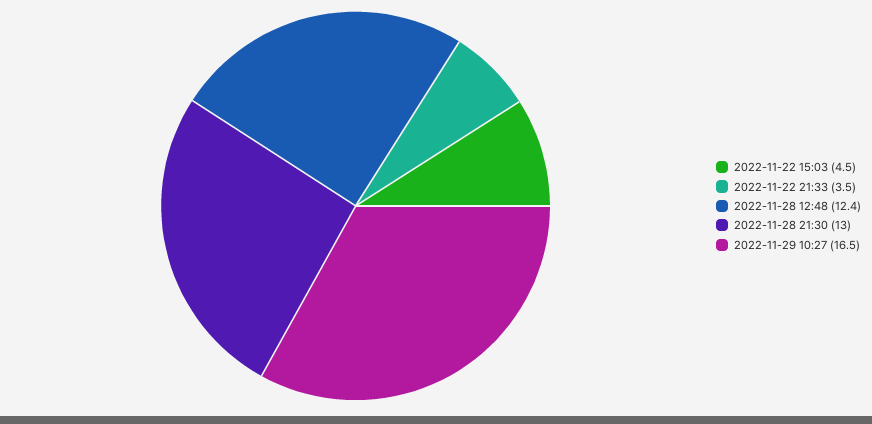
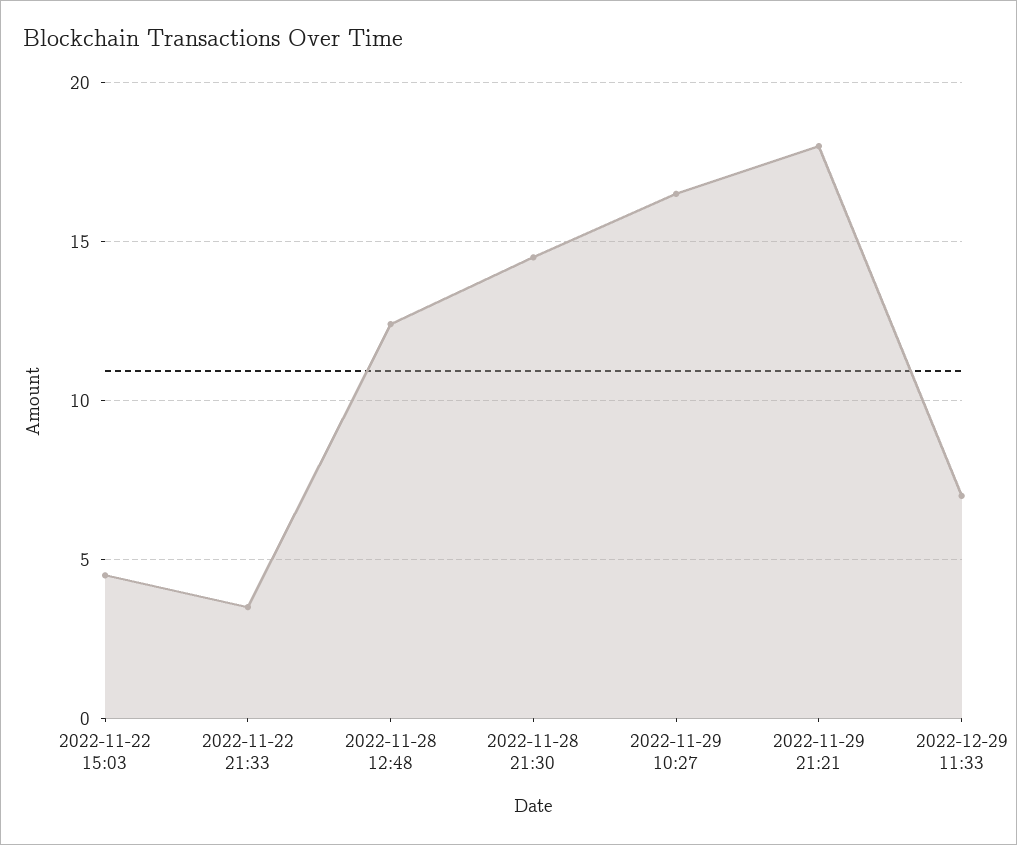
2022-11-28 21:30: 13 -> 14.5
2022-11-29 21:21: none -> 18
2022-12-29 11:33: none -> 7

